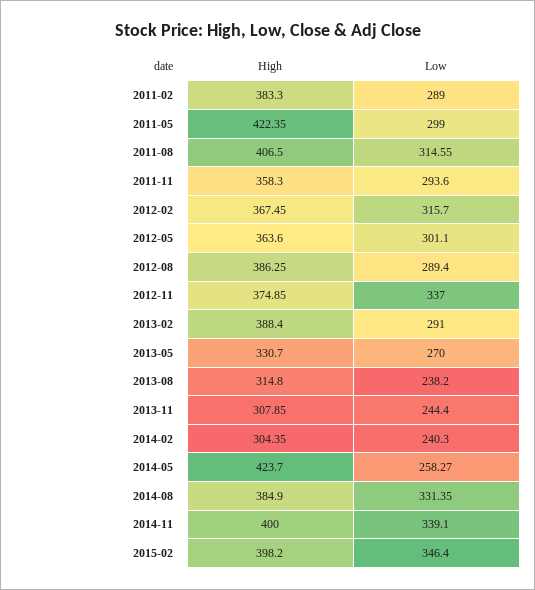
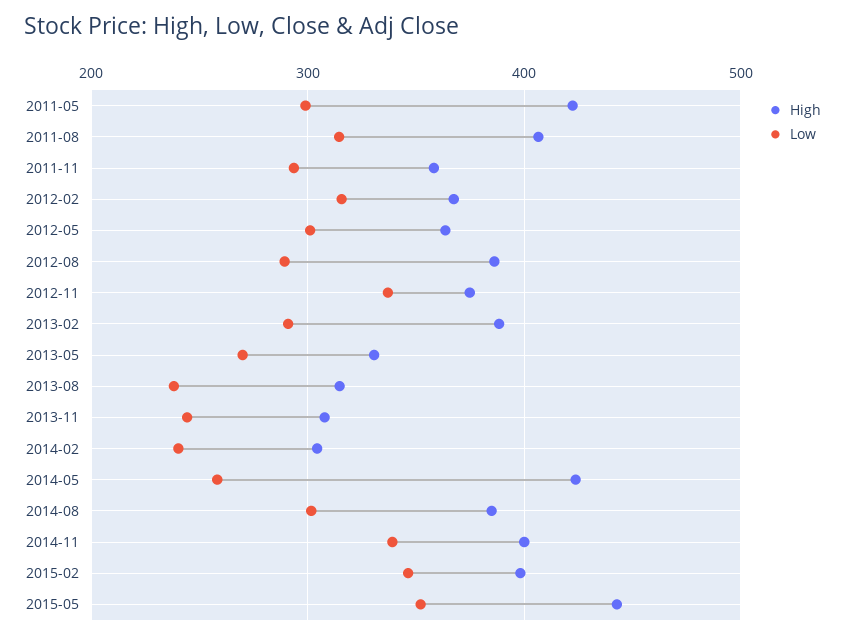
High, 2011-02: 383.3 -> none
Low, 2011-02: 289 -> none
Low, 2014-08: 331.35 -> 300
High, 2015-05: none -> 440
Low, 2015-05: none -> 350

